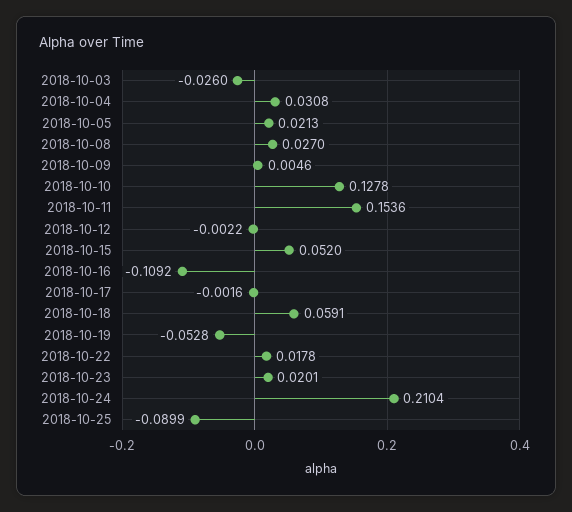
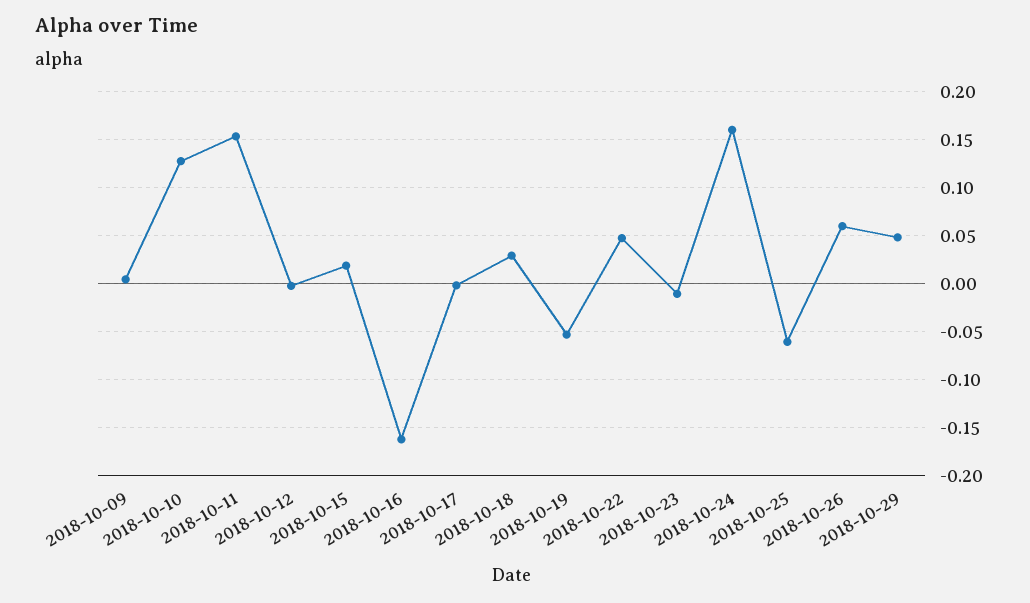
2018-10-03: -0.026 -> none
2018-10-04: 0.0308 -> none
2018-10-05: 0.0213 -> none
2018-10-08: 0.027 -> none
2018-10-15: 0.052 -> 0.02
2018-10-16: -0.1092 -> -0.16
2018-10-18: 0.0591 -> 0.03
2018-10-22: 0.0178 -> 0.05
2018-10-23: 0.0201 -> -0.01
2018-10-24: 0.2104 -> 0.16
2018-10-25: -0.0899 -> -0.06
2018-10-26: none -> 0.06
2018-10-29: none -> 0.05

